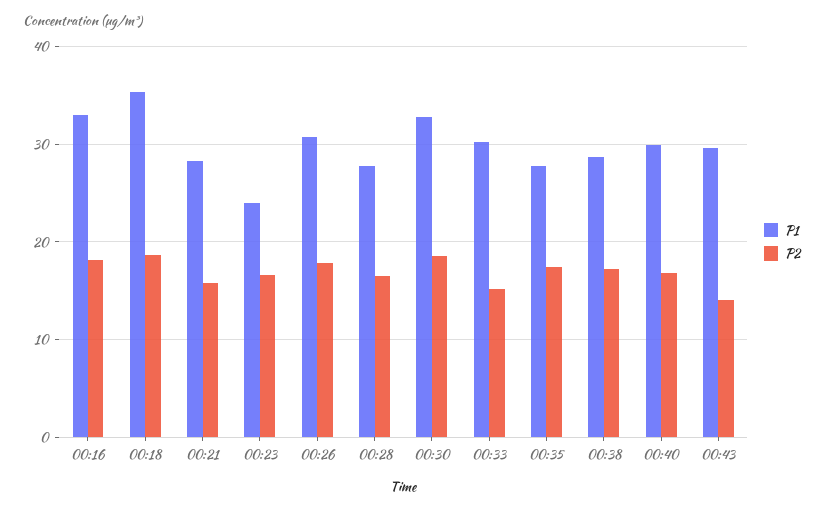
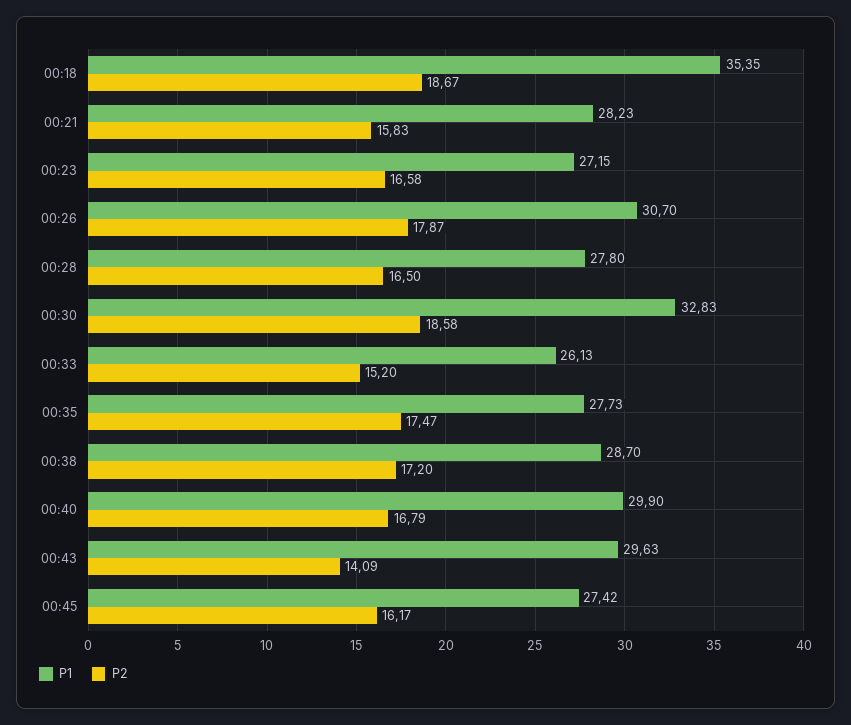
P1, 00:16: 33 -> none
P2, 00:16: 18 -> none
P1, 00:23: 24 -> 27.15
P1, 00:33: 30 -> 26.13
P1, 00:45: none -> 27.42
P2, 00:45: none -> 16.17

